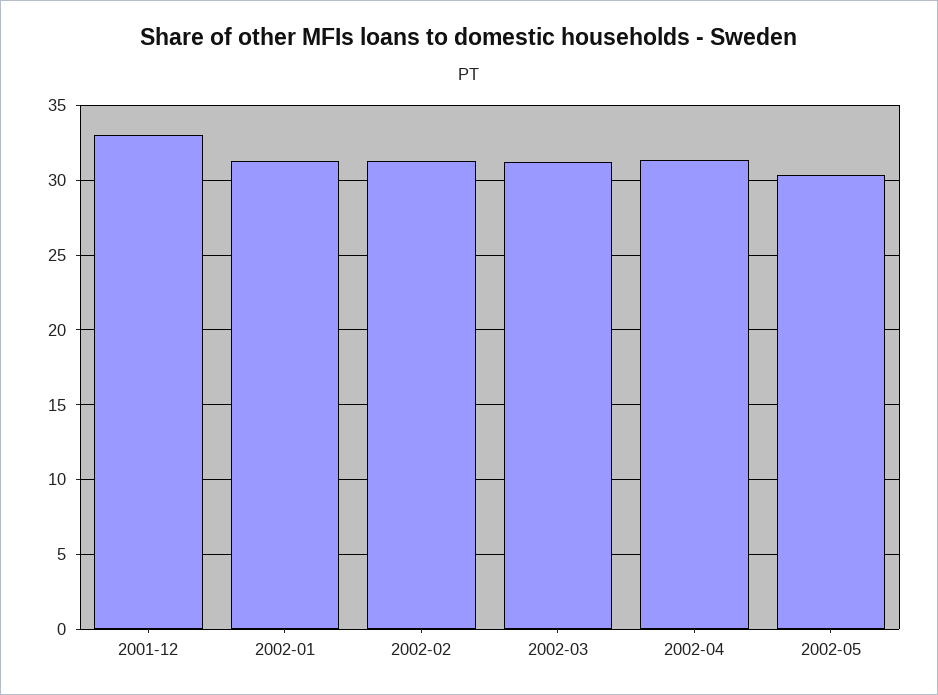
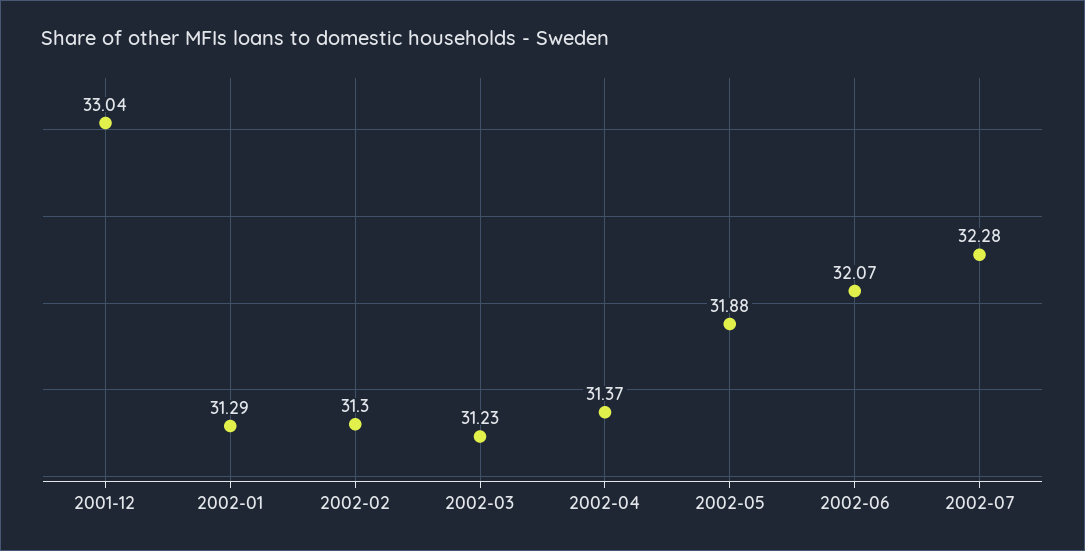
2002-05: 30.5 -> 31.88
2002-06: none -> 32.07
2002-07: none -> 32.28

